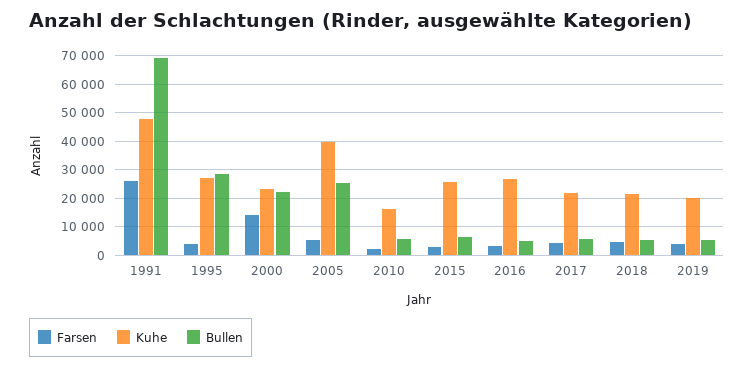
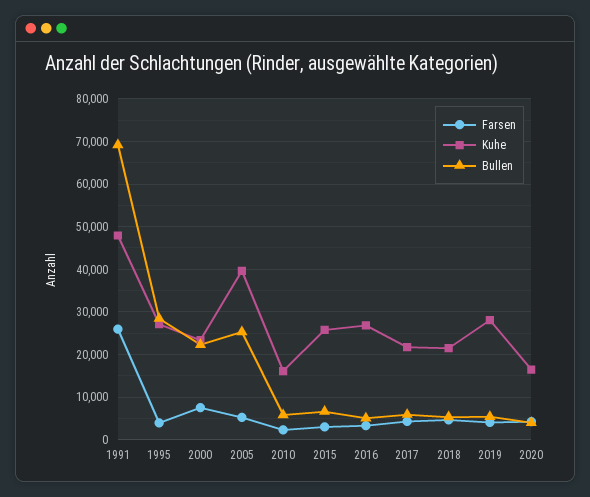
Farsen, 2000: 15000 -> 8000
Kuhe, 2019: 20000 -> 28000
Farsen, 2020: none -> 4000
Kuhe, 2020: none -> 16000
Bullen, 2020: none -> 4000

